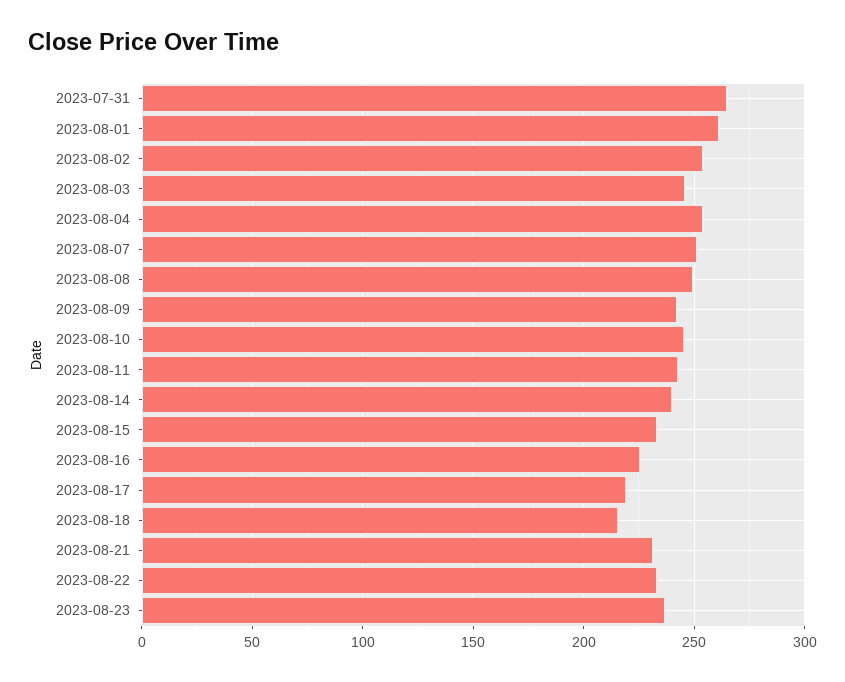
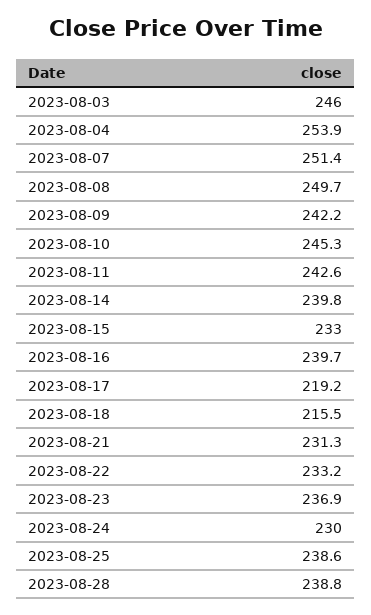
2023-07-31: 265 -> none
2023-08-01: 260 -> none
2023-08-02: 255 -> none
2023-08-16: 225 -> 239.7
2023-08-24: none -> 230
2023-08-25: none -> 238.6
2023-08-28: none -> 238.8

